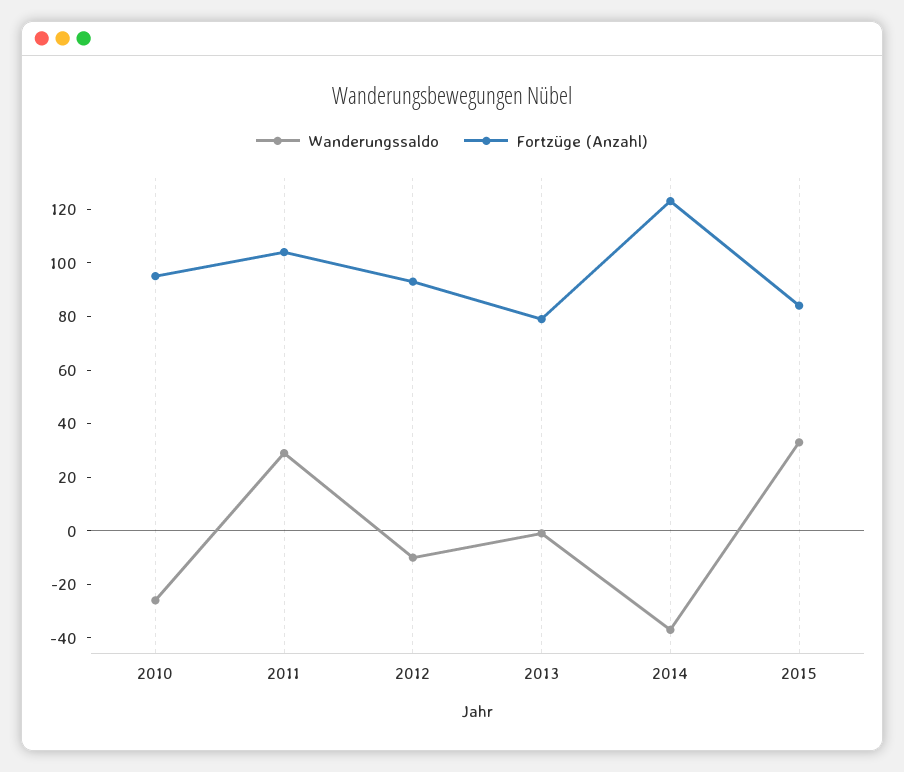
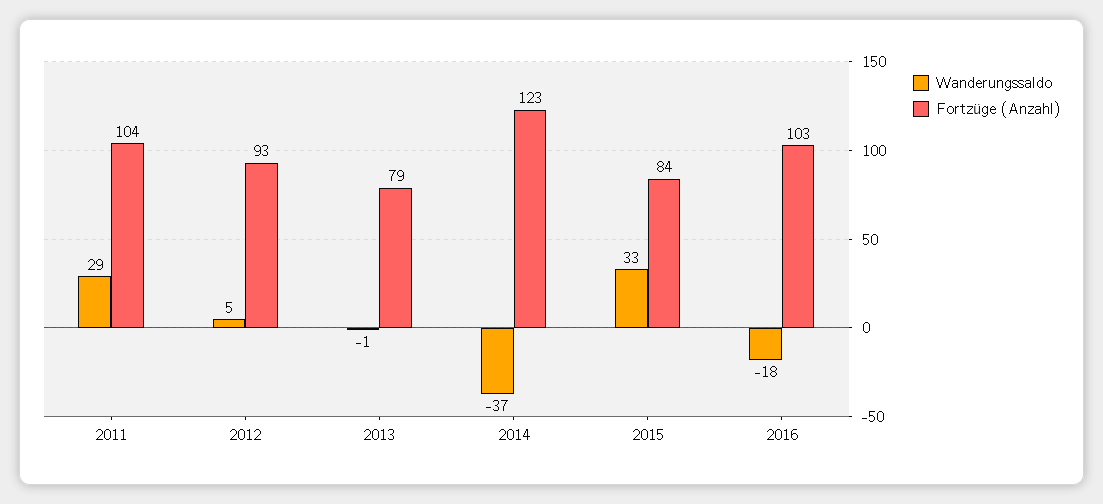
Wanderungssaldo, 2010: -25 -> none
Fortzüge (Anzahl), 2010: 95 -> none
Wanderungssaldo, 2012: -10 -> 5
Wanderungssaldo, 2016: none -> -18
Fortzüge (Anzahl), 2016: none -> 103

